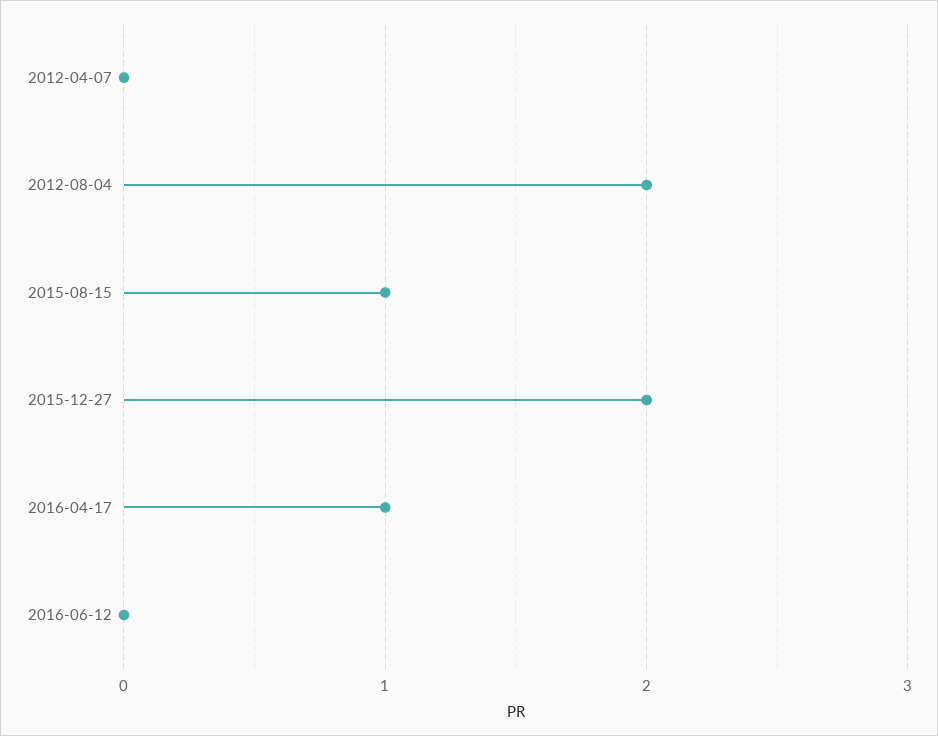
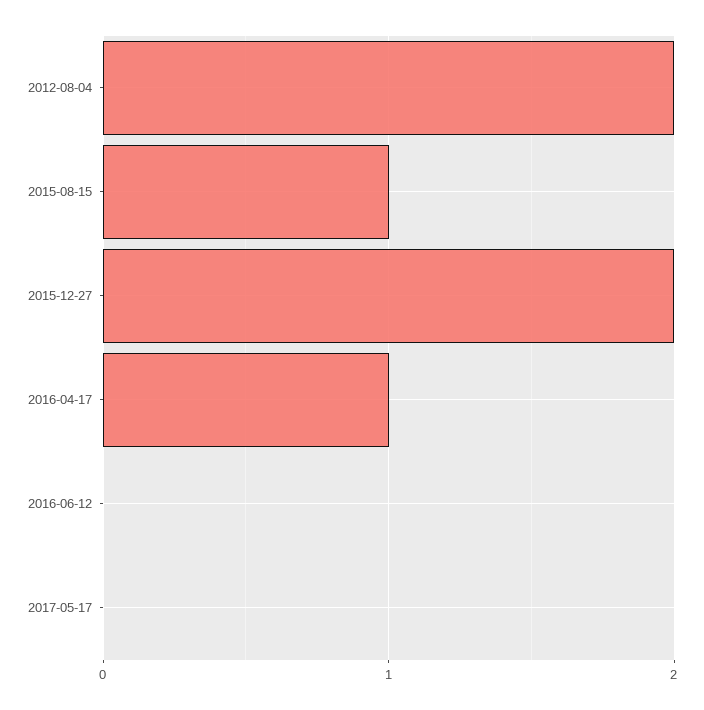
2012-04-07: 0 -> none
2017-05-17: none -> 0

